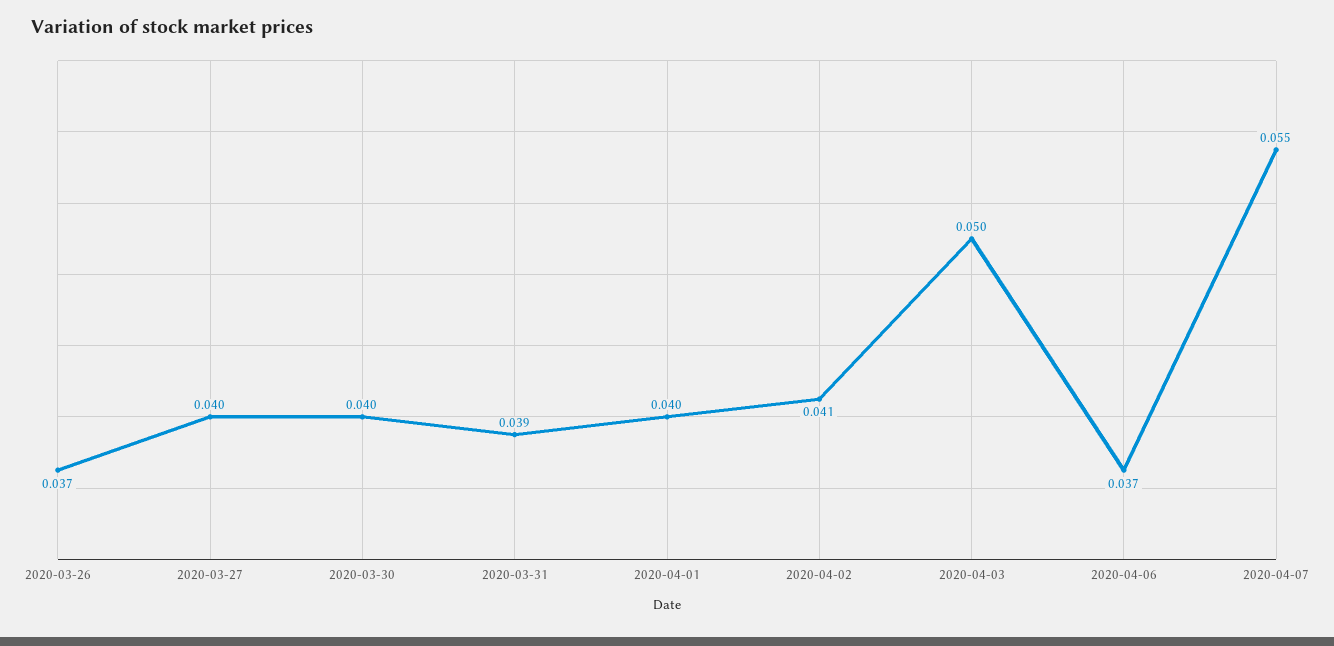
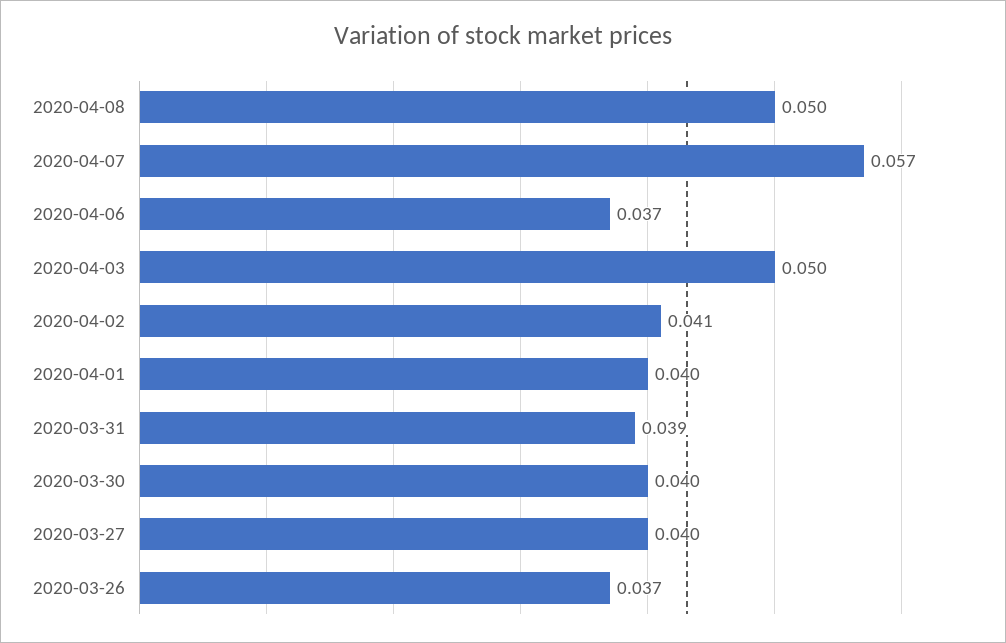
2020-04-07: 0.055 -> 0.057
2020-04-08: none -> 0.05

